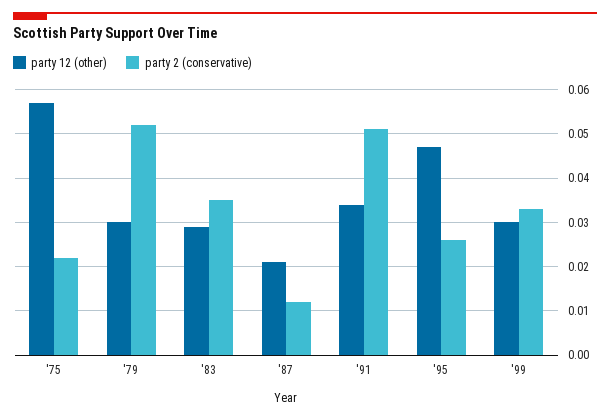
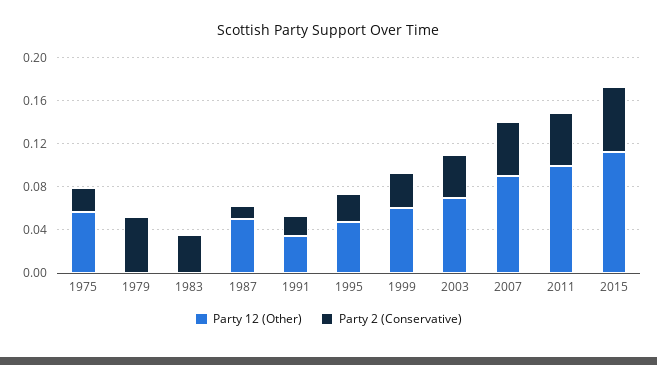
party 12 (other), '79: 0.03 -> 0
party 12 (other), '83: 0.03 -> 0
party 12 (other), '87: 0.02 -> 0.05
party 2 (conservative), '91: 0.05 -> 0.02
party 12 (other), '99: 0.03 -> 0.06
party 12 (other), 2003: none -> 0.07
party 2 (conservative), 2003: none -> 0.04
party 12 (other), 2007: none -> 0.09
party 2 (conservative), 2007: none -> 0.05
party 12 (other), 2011: none -> 0.1
party 2 (conservative), 2011: none -> 0.05
party 12 (other), 2015: none -> 0.11
party 2 (conservative), 2015: none -> 0.06

